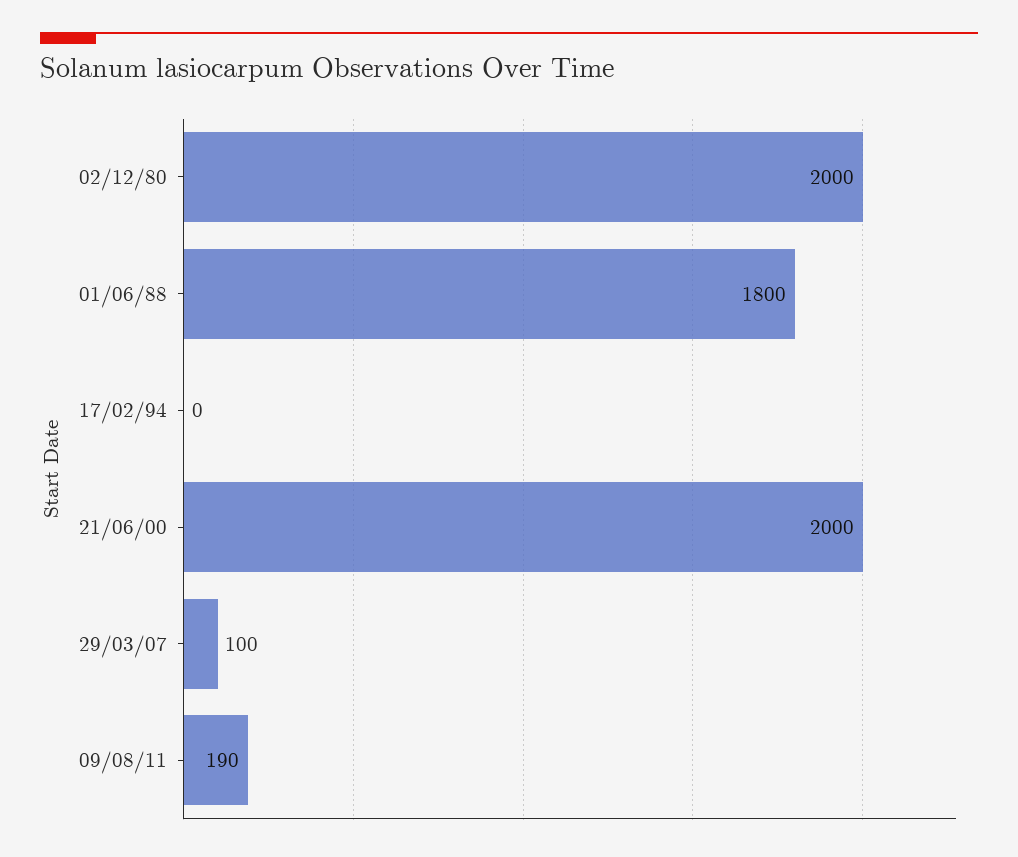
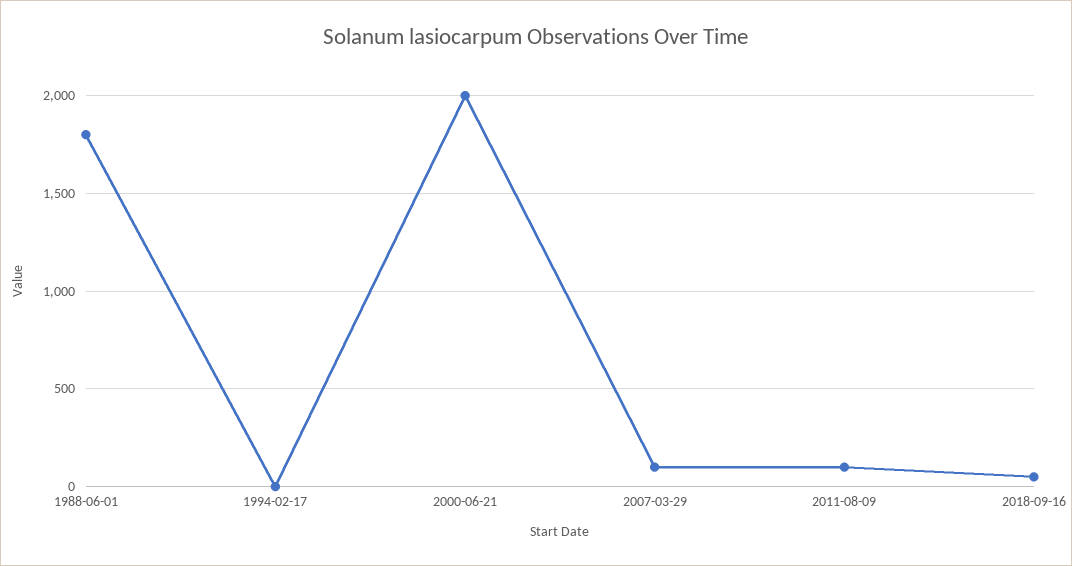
02/12/80: 2000 -> none
09/08/11: 190 -> 100
2018-09-16: none -> 50

